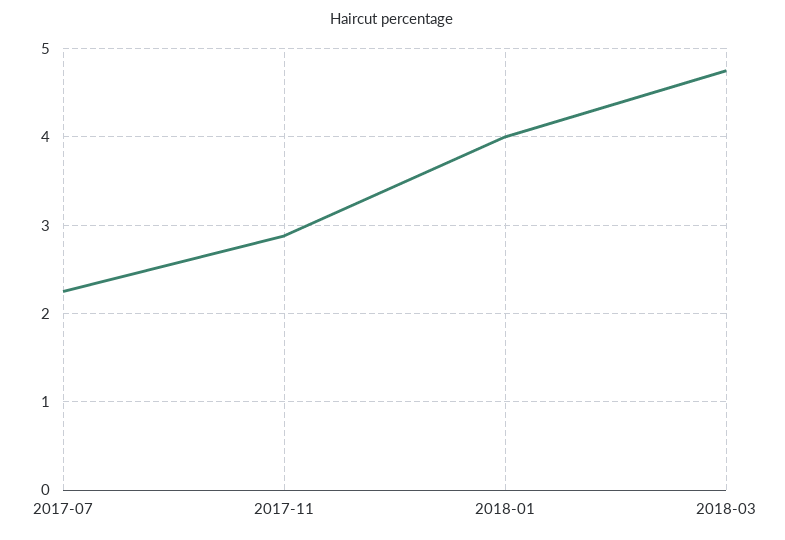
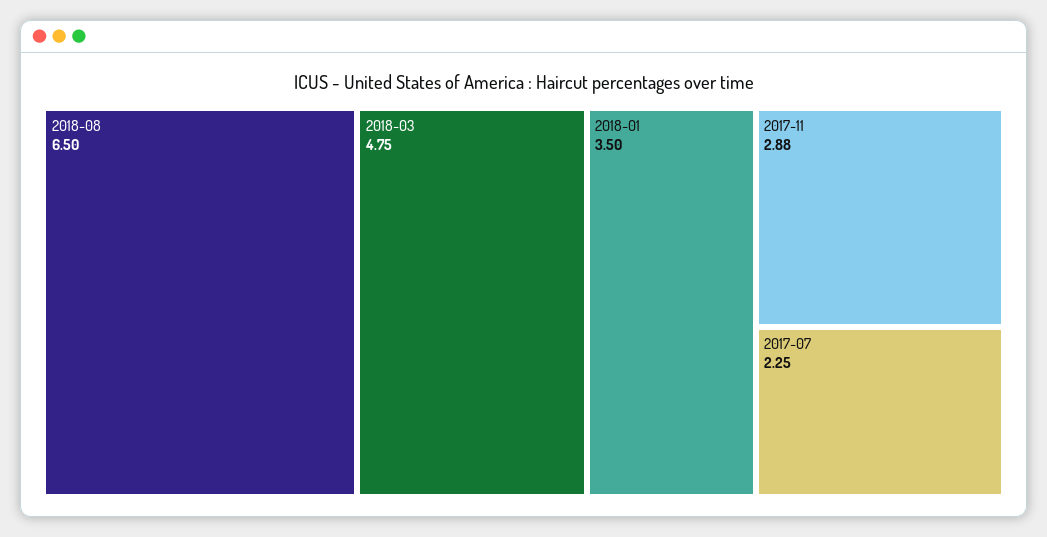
2018-01: 4 -> 3.5
2018-08: none -> 6.5

